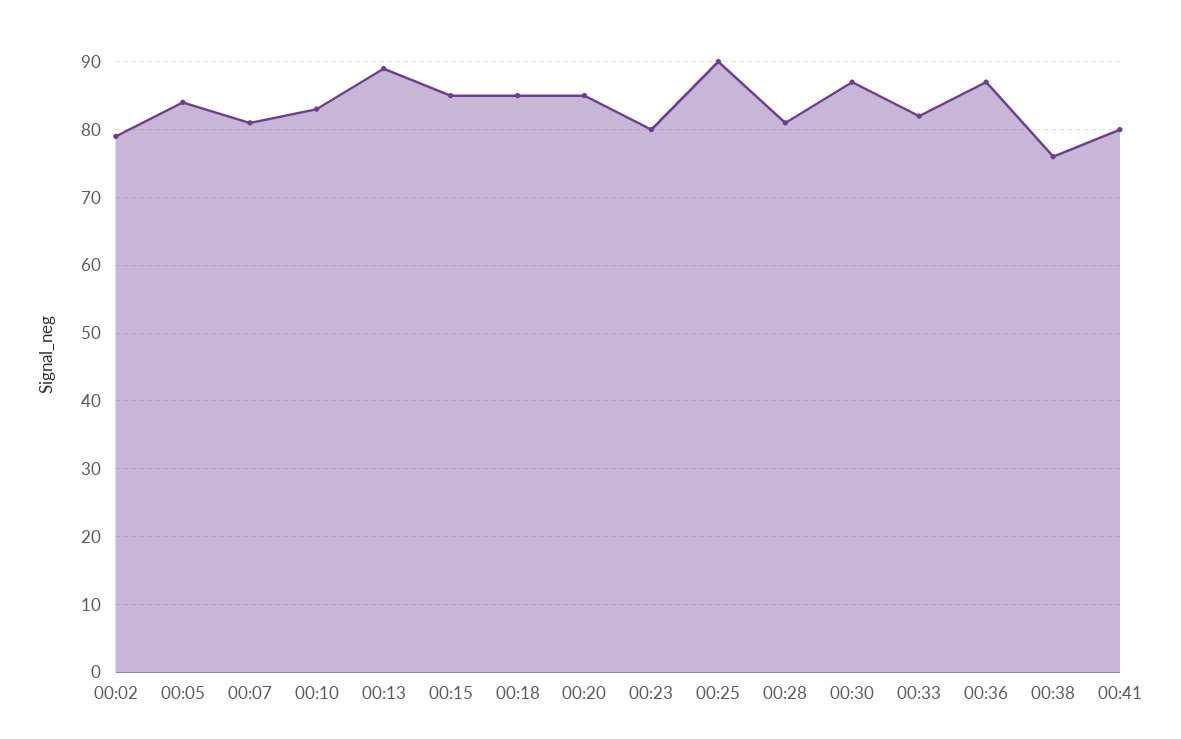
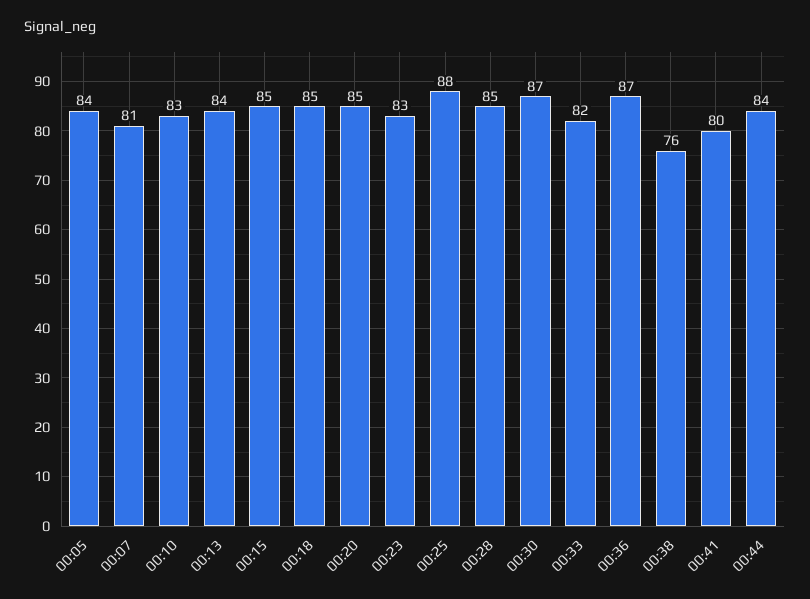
00:02: 79 -> none
00:13: 89 -> 84
00:23: 80 -> 83
00:25: 90 -> 88
00:28: 81 -> 85
00:44: none -> 84

